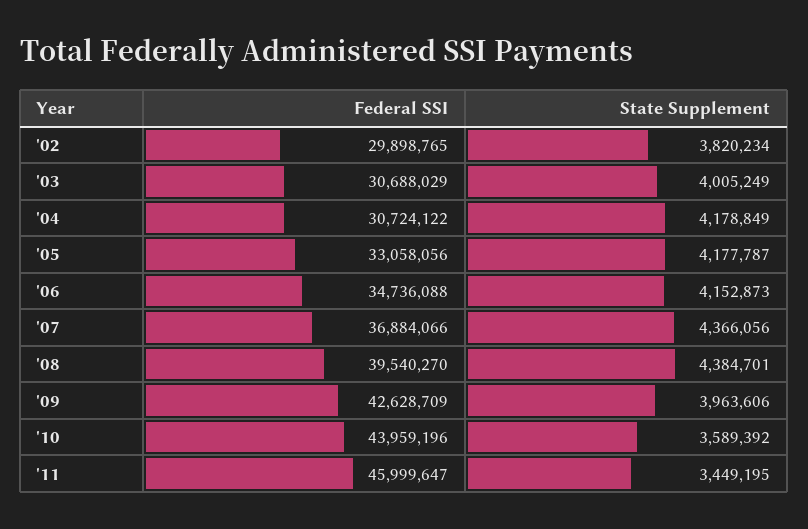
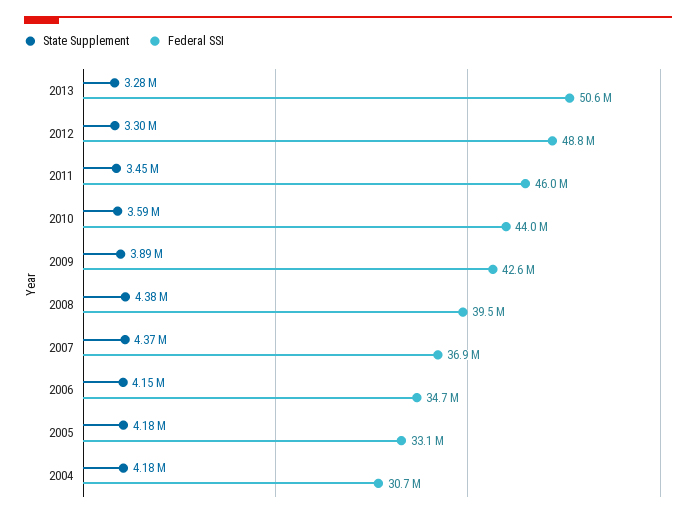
Federal SSI, '02: 29898765 -> none
State Supplement, '02: 3820234 -> none
Federal SSI, '03: 30688029 -> none
State Supplement, '03: 4005249 -> none
State Supplement, '09: 3963606 -> 3890000
State Supplement, 2013: none -> 3280000
Federal SSI, 2013: none -> 50600000
State Supplement, 2012: none -> 3300000
Federal SSI, 2012: none -> 48800000

